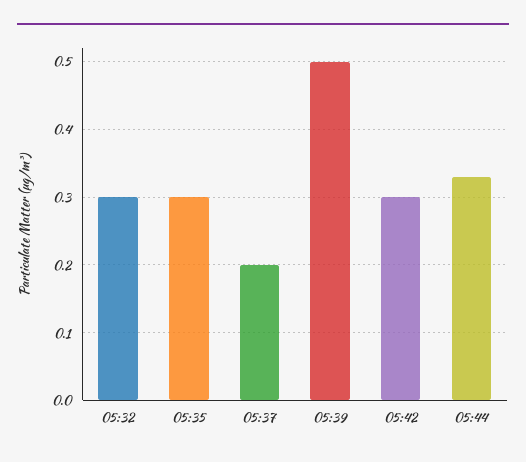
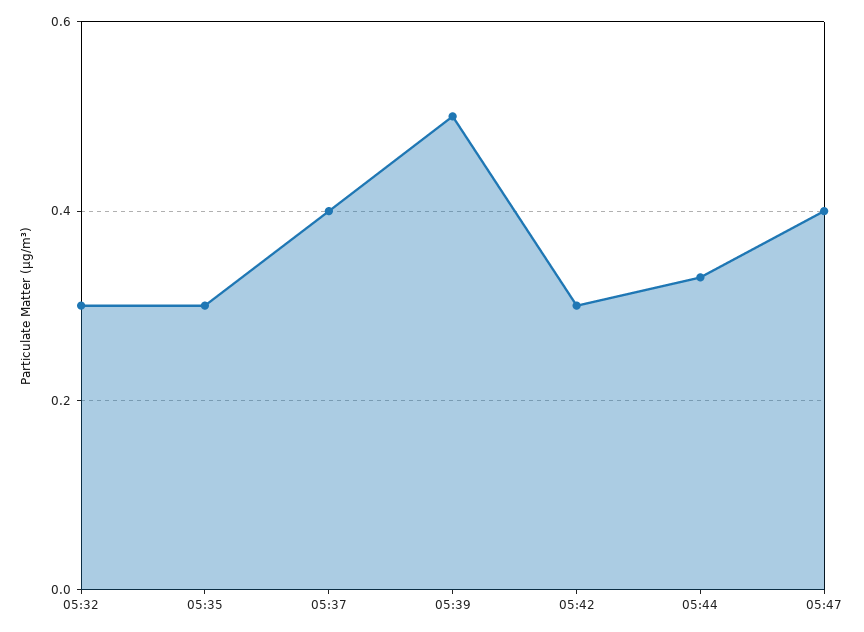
05:37: 0.2 -> 0.4
05:47: none -> 0.4

